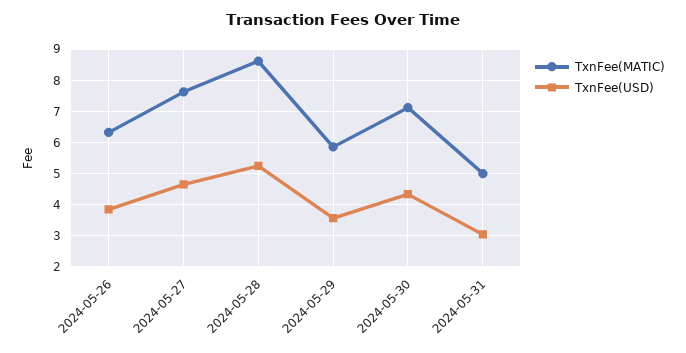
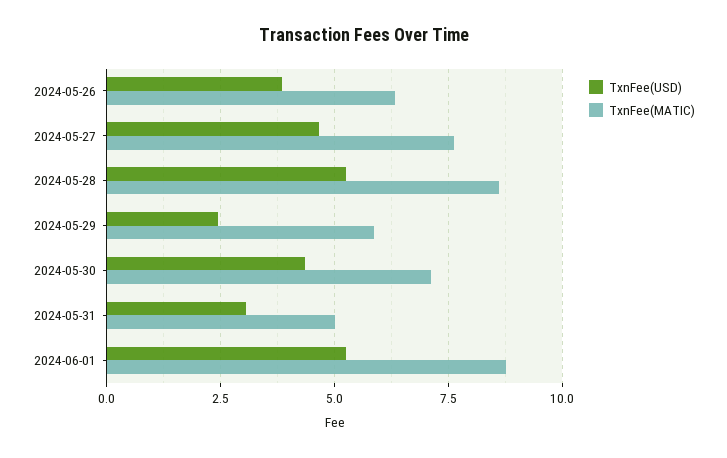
TxnFee(USD), 2024-05-29: 3.6 -> 2.5
TxnFee(USD), 2024-06-01: none -> 5.25
TxnFee(MATIC), 2024-06-01: none -> 8.75

